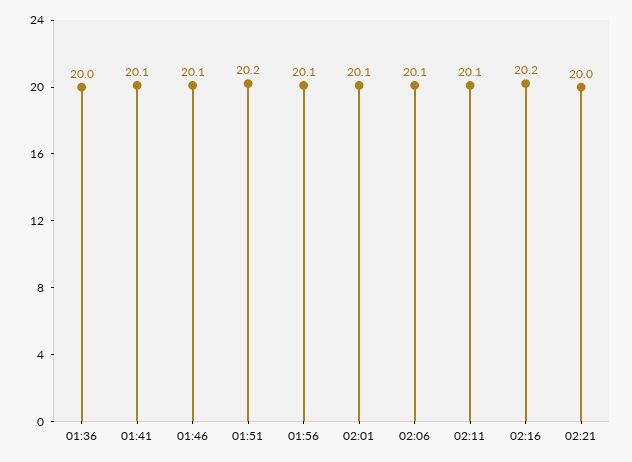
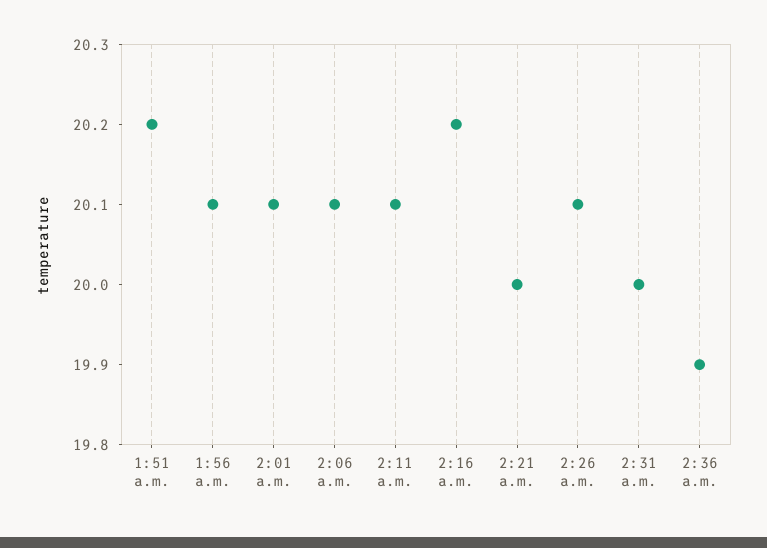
01:36: 20 -> none
01:41: 20.1 -> none
01:46: 20.1 -> none
2:26 a.m.: none -> 20.1
2:31 a.m.: none -> 20
2:36 a.m.: none -> 19.9

